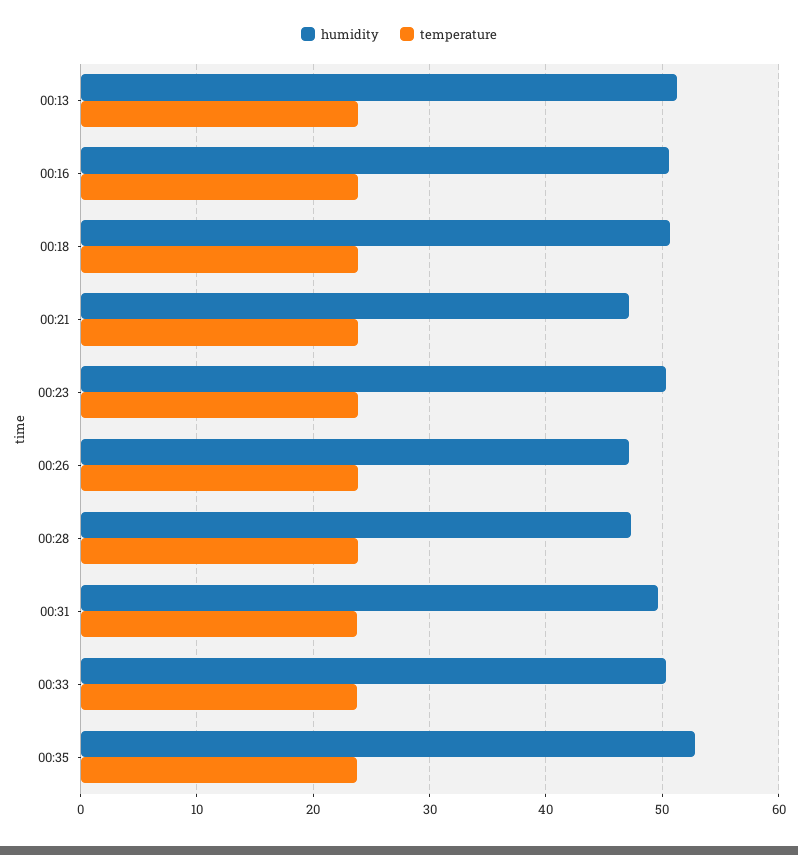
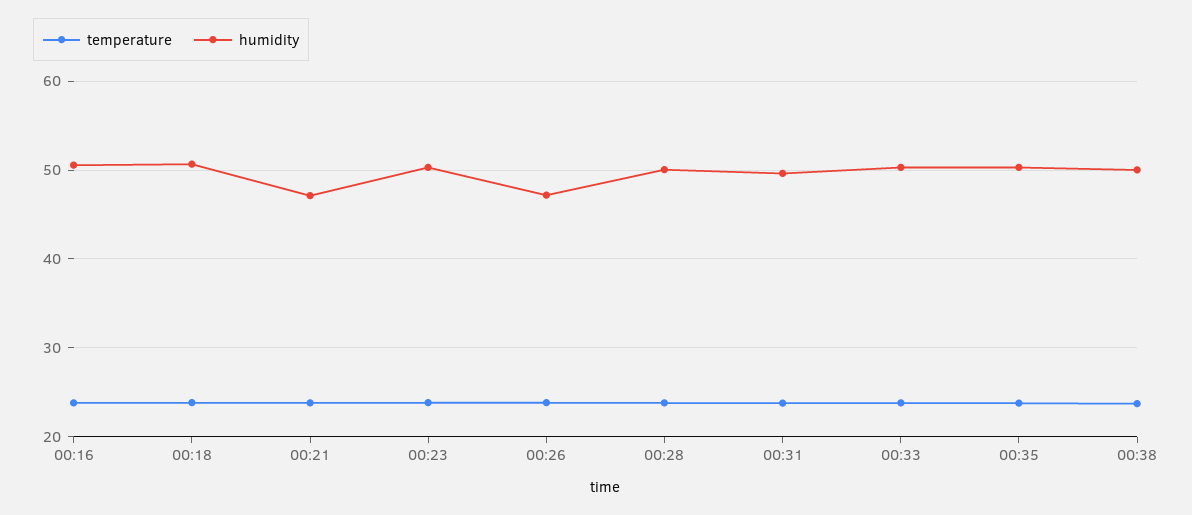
humidity, 00:13: 51 -> none
temperature, 00:13: 24 -> none
humidity, 00:28: 47 -> 50
humidity, 00:35: 53 -> 50
temperature, 00:38: none -> 24
humidity, 00:38: none -> 50

